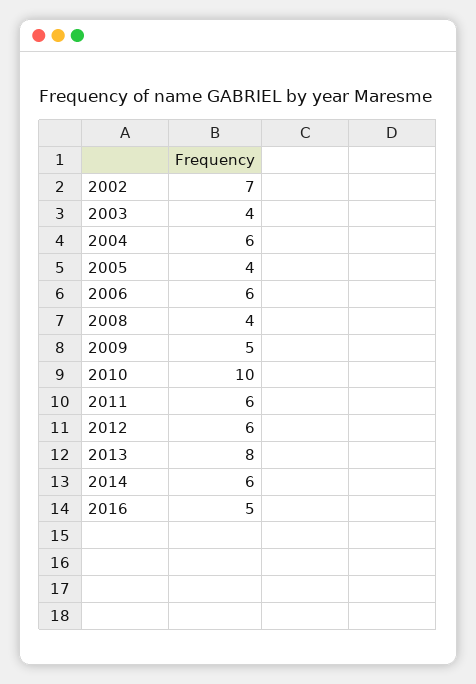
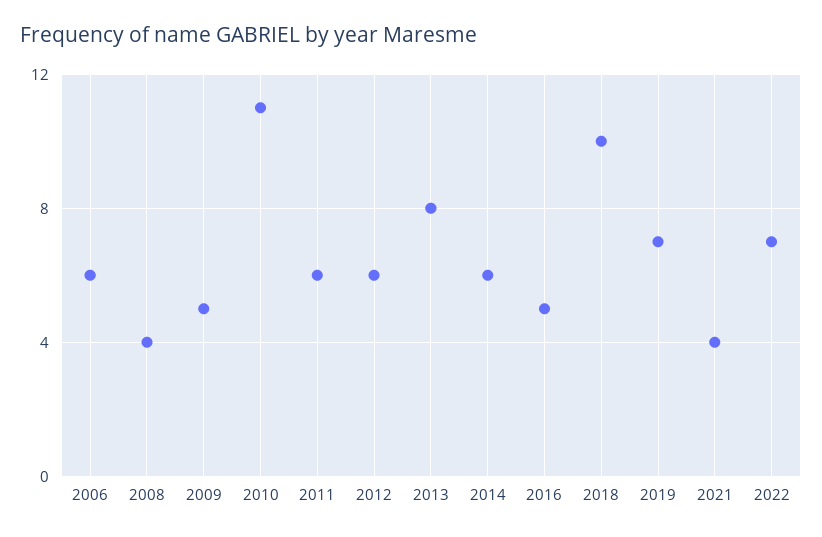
2002: 7 -> none
2003: 4 -> none
2004: 6 -> none
2005: 4 -> none
2010: 10 -> 11
2018: none -> 10
2019: none -> 7
2021: none -> 4
2022: none -> 7

